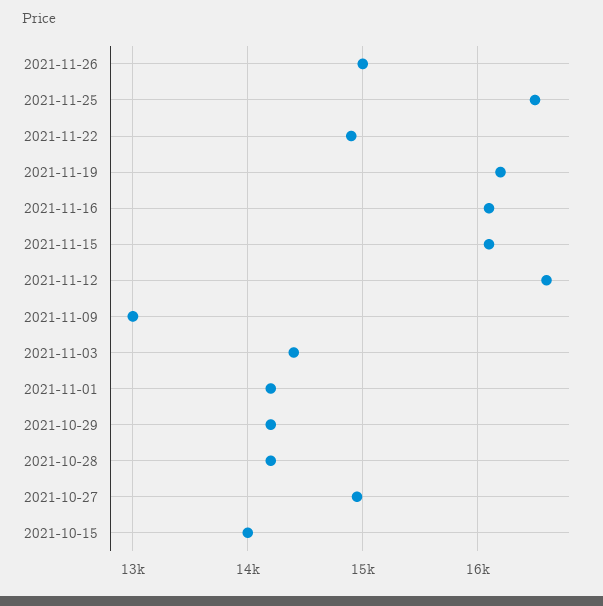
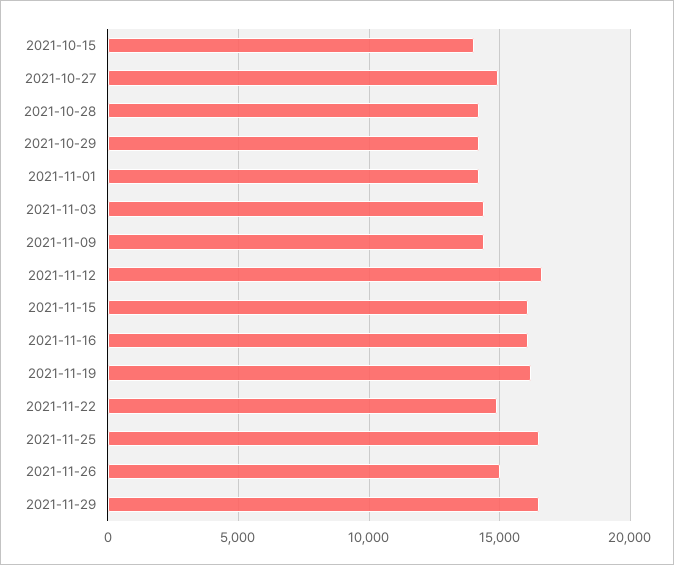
2021-11-09: 13000 -> 14500
2021-11-29: none -> 16500

